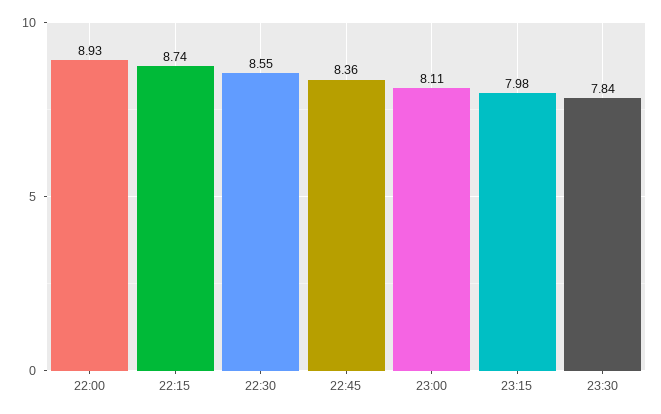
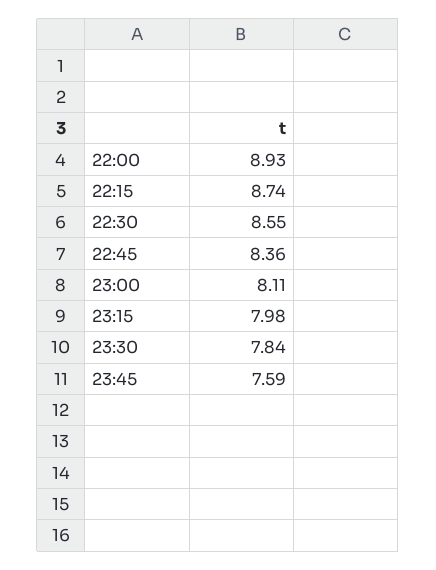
23:45: none -> 7.59

